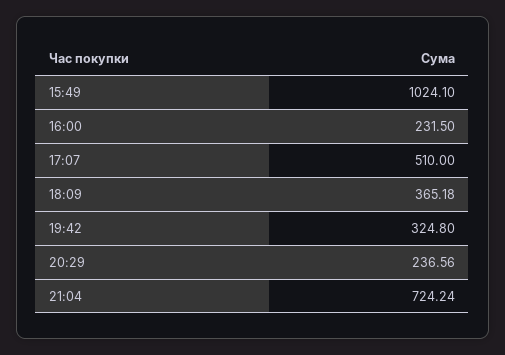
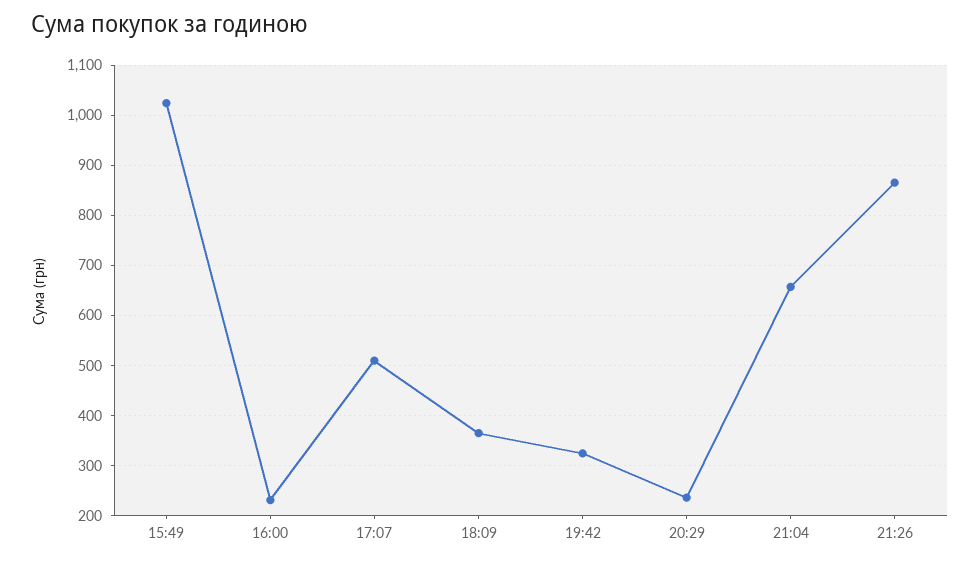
21:04: 724.24 -> 660
21:26: none -> 860

